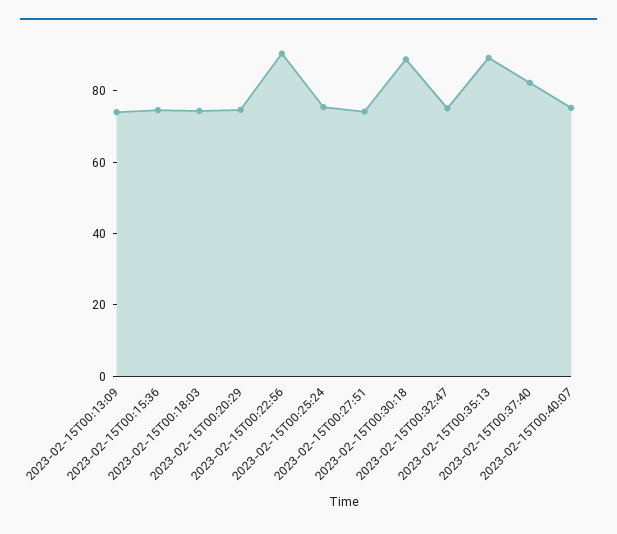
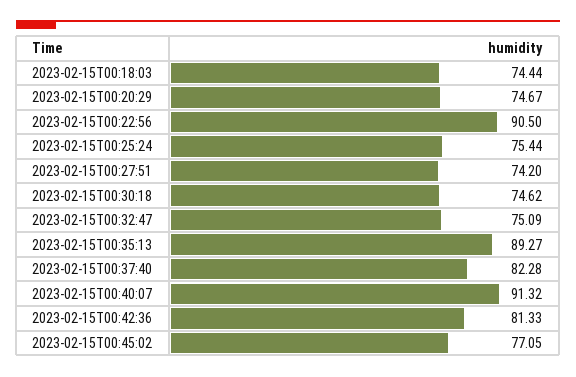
2023-02-15T00:13:09: 75 -> none
2023-02-15T00:15:36: 75 -> none
2023-02-15T00:30:18: 90 -> 74.62
2023-02-15T00:40:07: 75 -> 91.32
2023-02-15T00:42:36: none -> 81.33
2023-02-15T00:45:02: none -> 77.05

